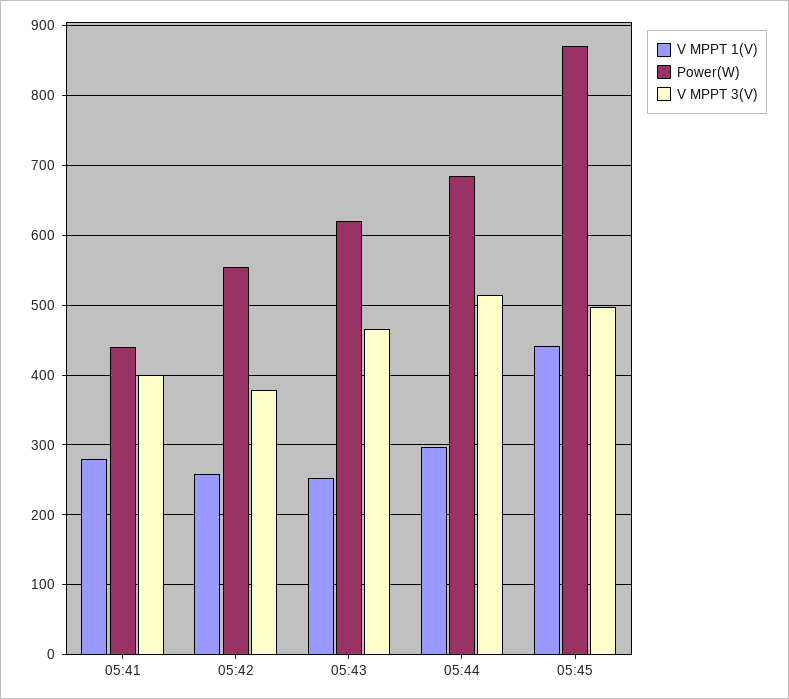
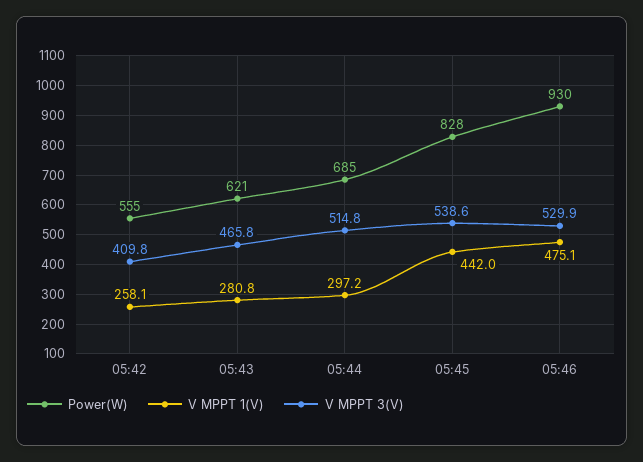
V MPPT 1(V), 05:41: 280 -> none
Power(W), 05:41: 440 -> none
V MPPT 3(V), 05:41: 400 -> none
V MPPT 3(V), 05:42: 380 -> 409.8
V MPPT 1(V), 05:43: 250 -> 280.8
Power(W), 05:45: 870 -> 828
V MPPT 3(V), 05:45: 500 -> 538.6
Power(W), 05:46: none -> 930
V MPPT 1(V), 05:46: none -> 475.1
V MPPT 3(V), 05:46: none -> 529.9

